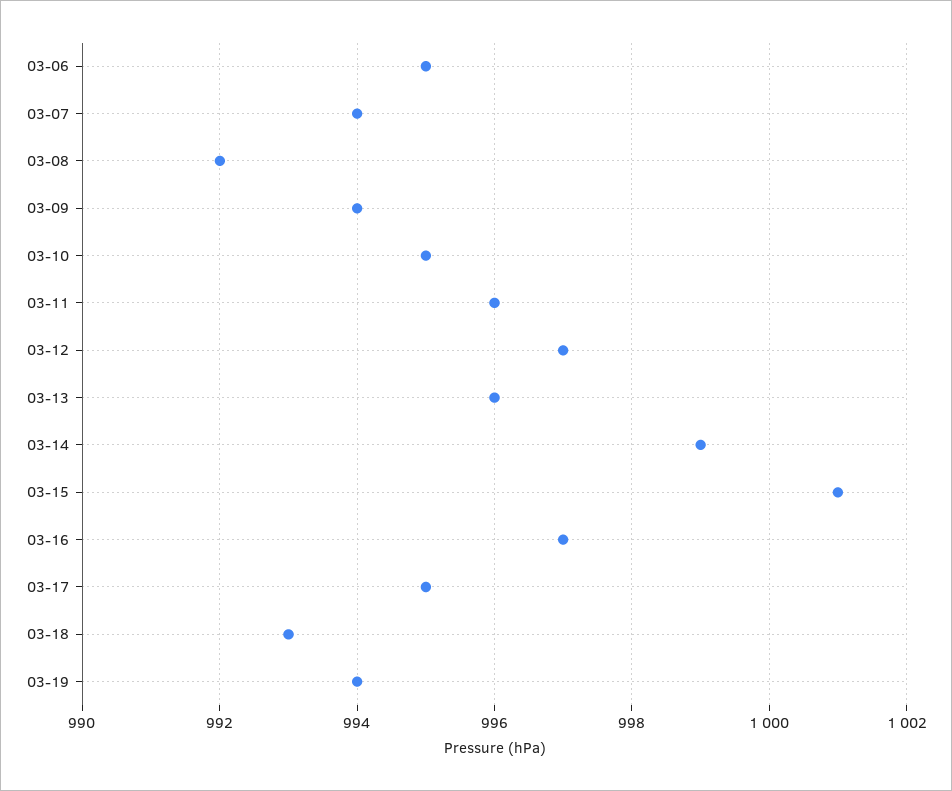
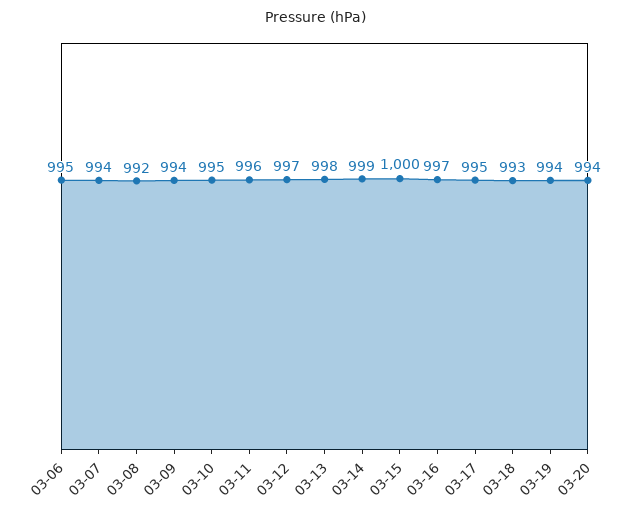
03-13: 996 -> 998
03-15: 1001 -> 1000
03-20: none -> 994

